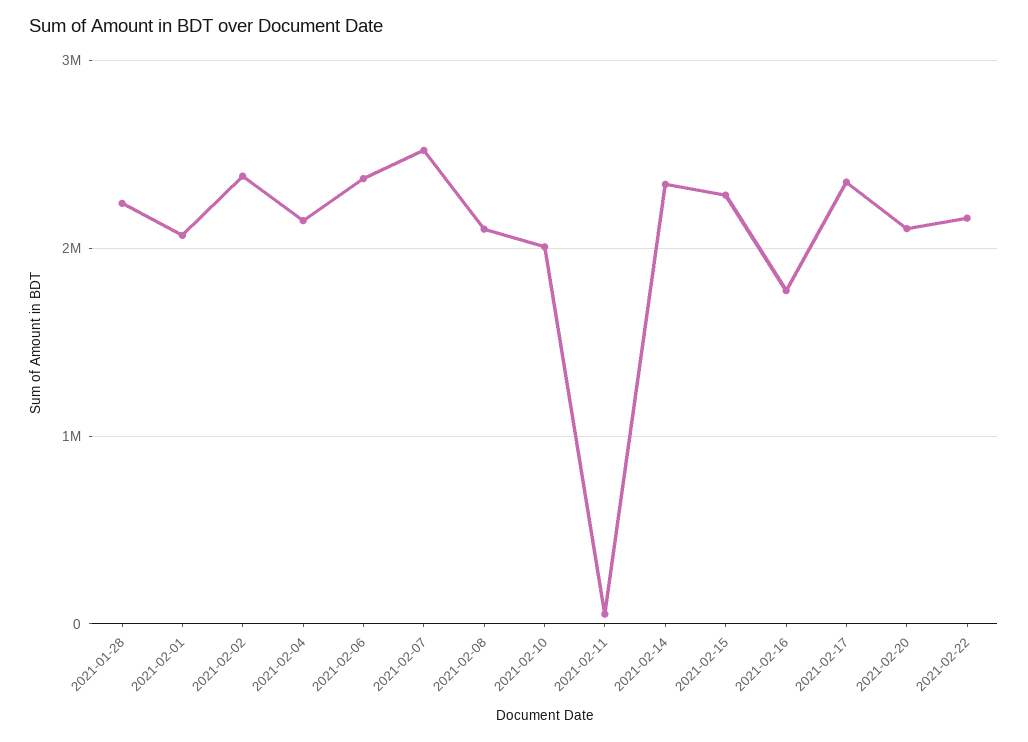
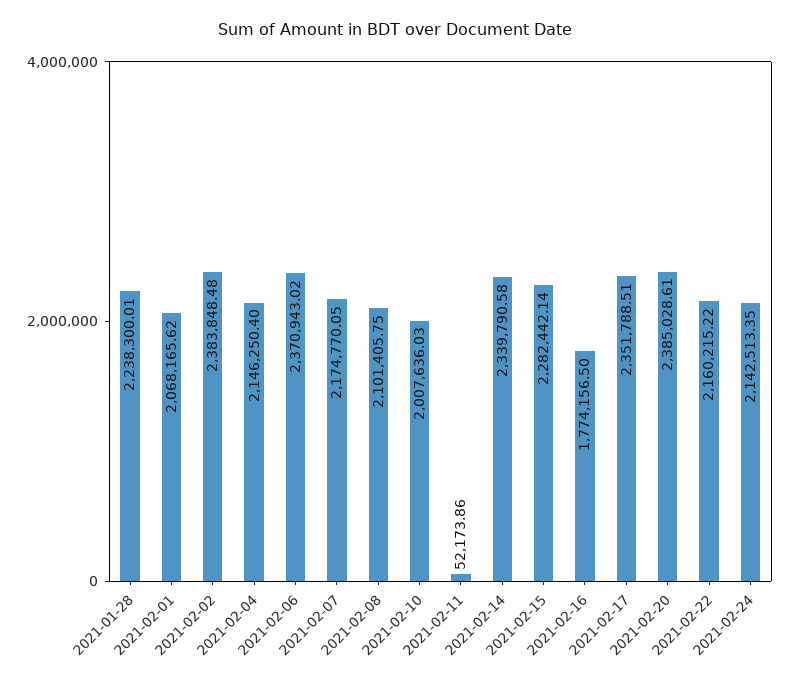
2021-02-07: 2500000 -> 2174770.05
2021-02-20: 2100000 -> 2385028.61
2021-02-24: none -> 2142513.35

